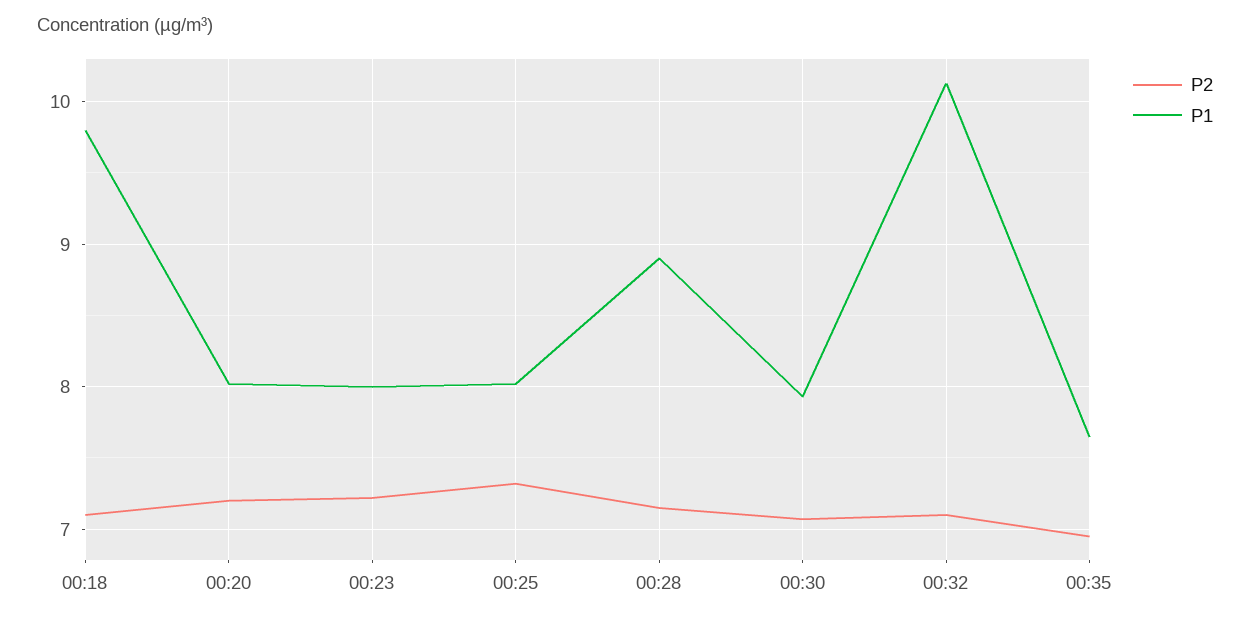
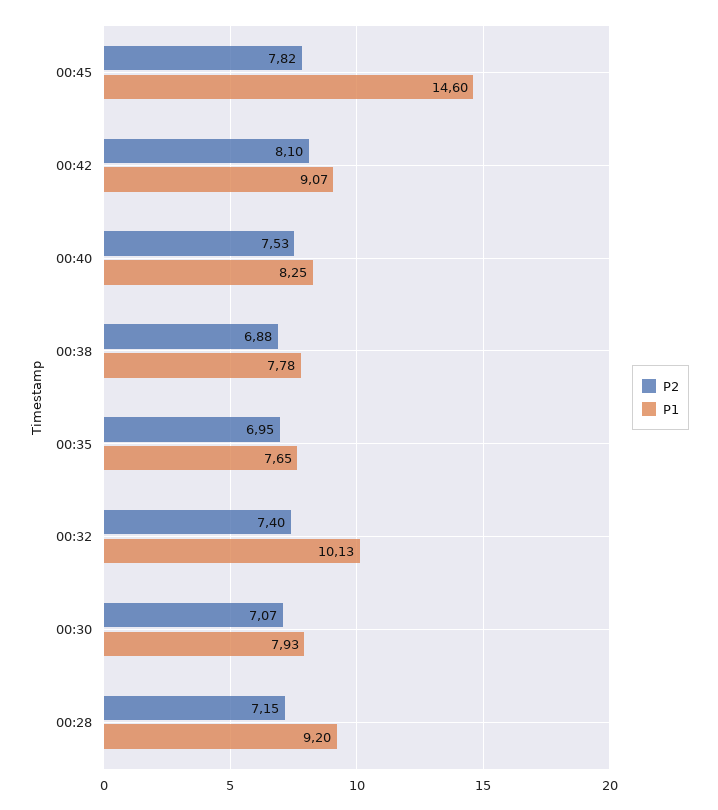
P2, 00:18: 7.1 -> none
P1, 00:18: 9.8 -> none
P2, 00:20: 7.2 -> none
P1, 00:20: 8 -> none
P2, 00:23: 7.2 -> none
P1, 00:23: 8 -> none
P2, 00:25: 7.3 -> none
P1, 00:25: 8 -> none
P1, 00:28: 8.9 -> 9.2
P2, 00:32: 7.1 -> 7.4
P2, 00:45: none -> 7.82
P1, 00:45: none -> 14.6
P2, 00:42: none -> 8.1
P1, 00:42: none -> 9.07
P2, 00:40: none -> 7.53
P1, 00:40: none -> 8.25
P2, 00:38: none -> 6.88
P1, 00:38: none -> 7.78

